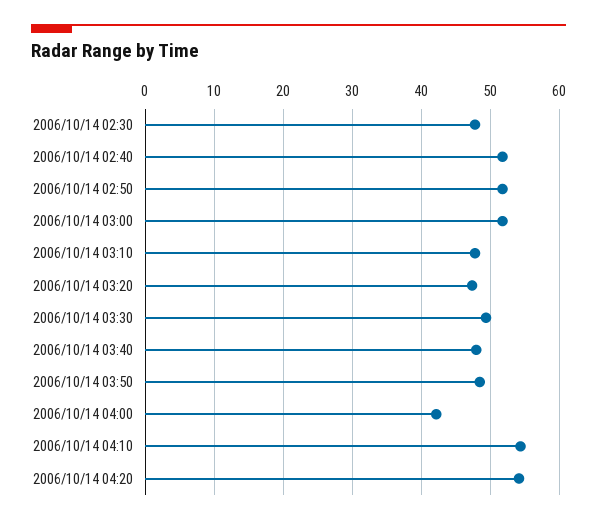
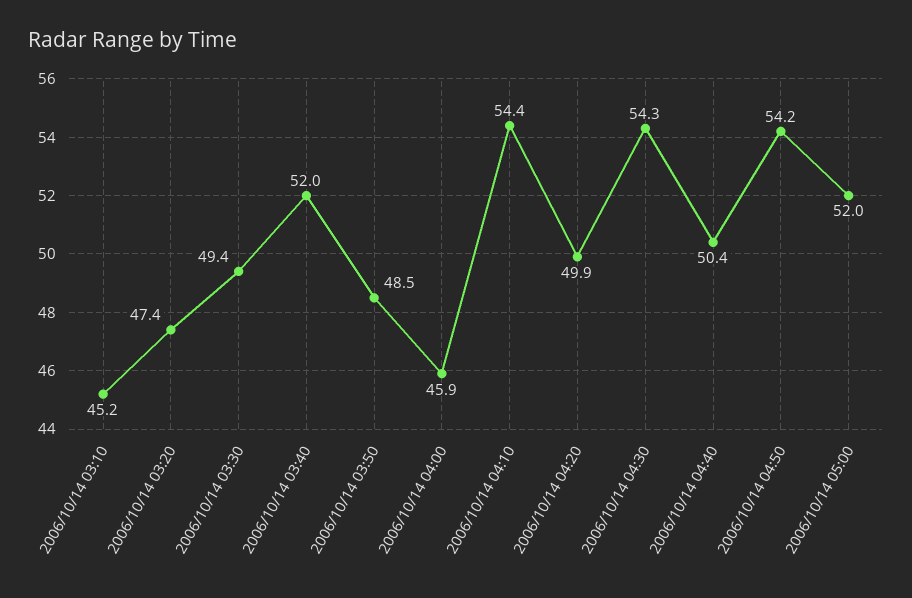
2006/10/14 02:30: 48 -> none
2006/10/14 02:40: 52 -> none
2006/10/14 02:50: 52 -> none
2006/10/14 03:00: 52 -> none
2006/10/14 03:10: 48 -> 45.2
2006/10/14 03:40: 48 -> 52
2006/10/14 04:00: 42 -> 45.9
2006/10/14 04:20: 54 -> 49.9
2006/10/14 04:30: none -> 54.3
2006/10/14 04:40: none -> 50.4
2006/10/14 04:50: none -> 54.2
2006/10/14 05:00: none -> 52

